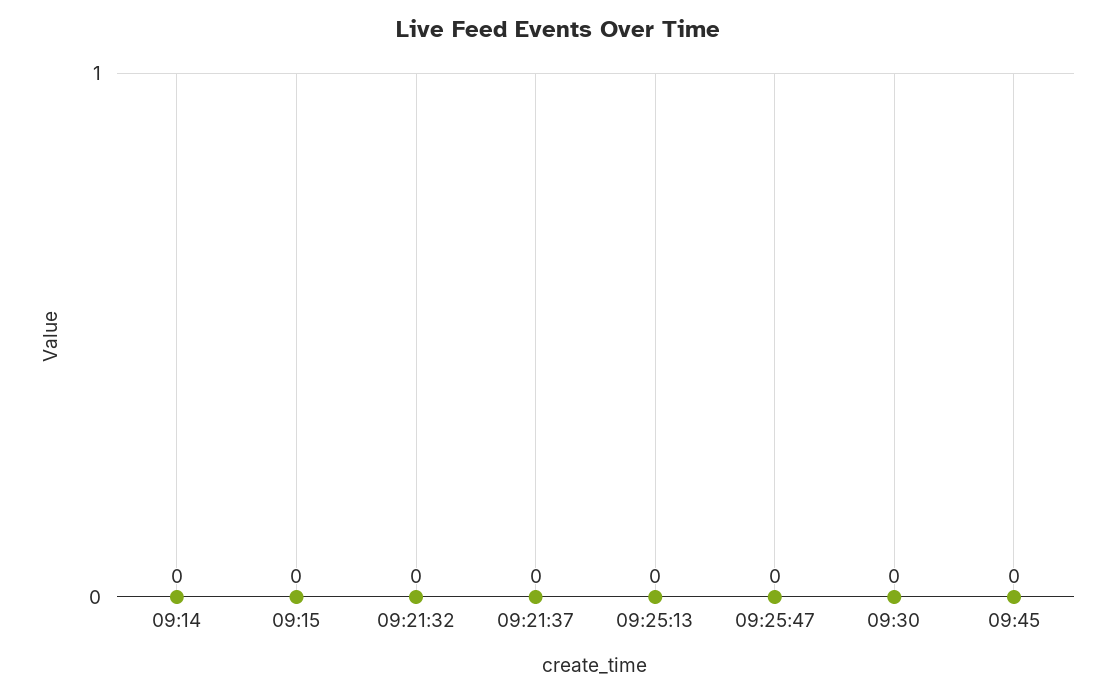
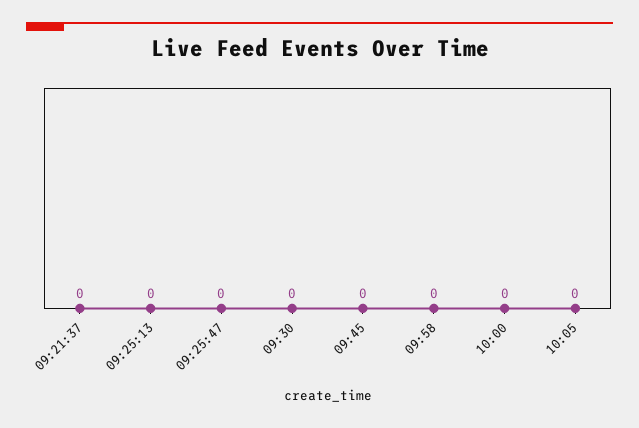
09:14: 0 -> none
09:15: 0 -> none
09:21:32: 0 -> none
09:58: none -> 0
10:00: none -> 0
10:05: none -> 0

